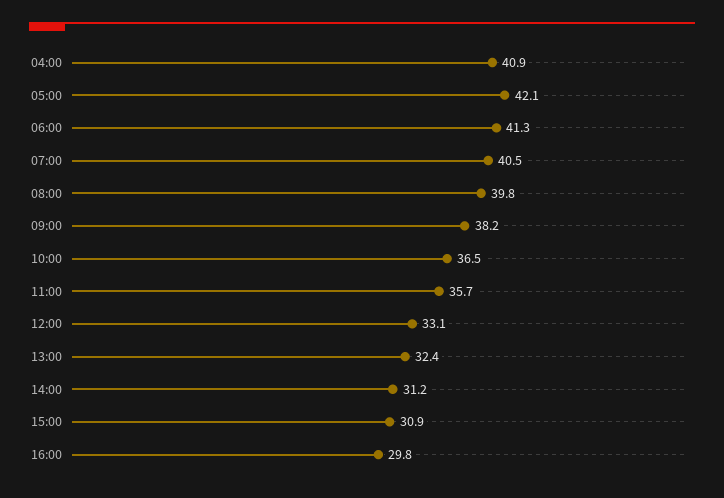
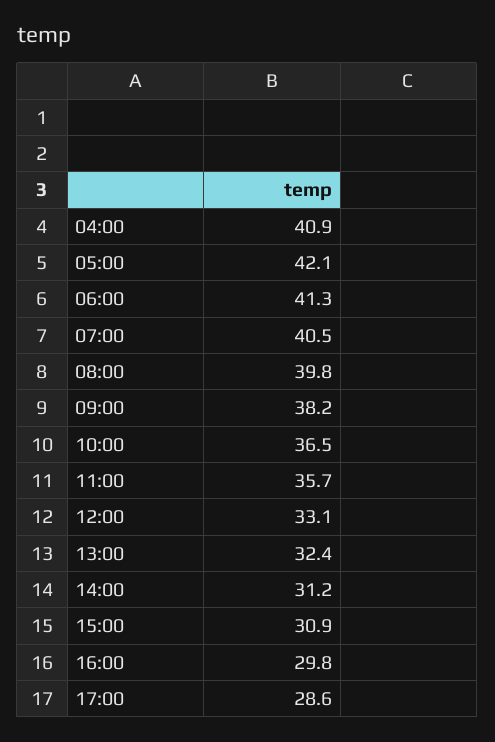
17:00: none -> 28.6

